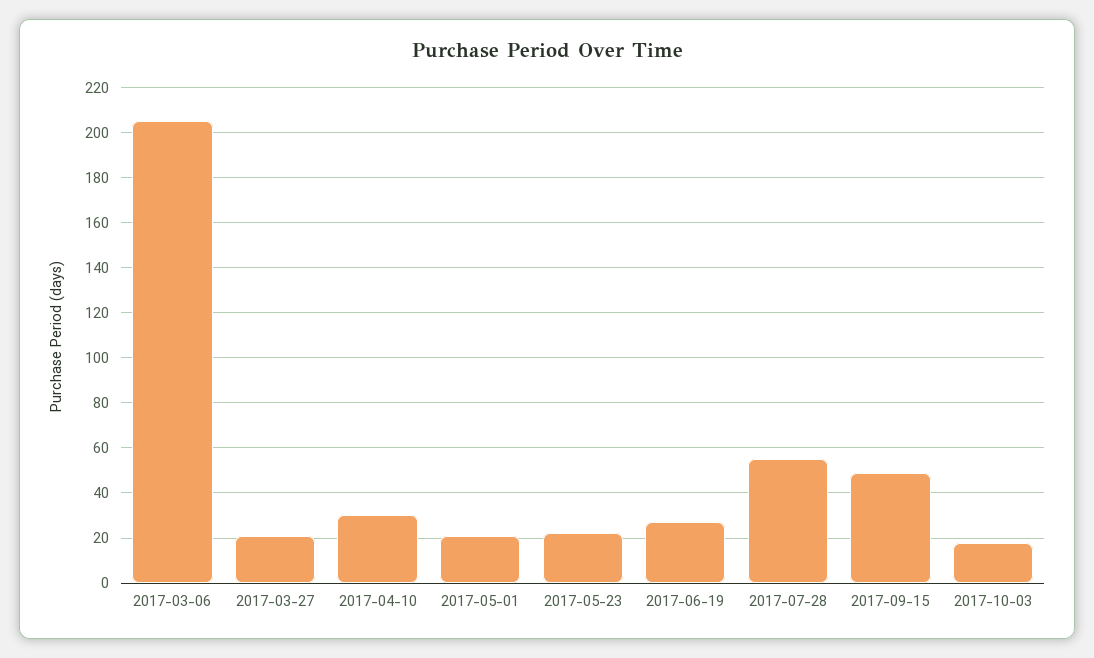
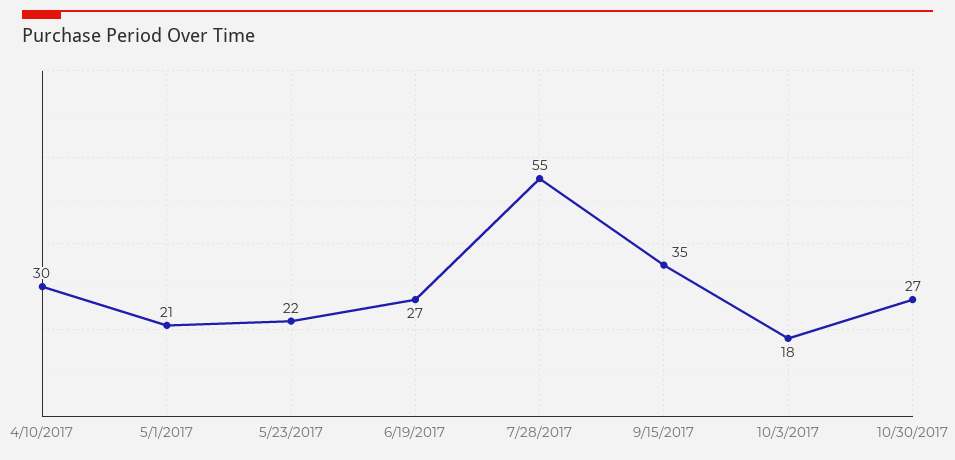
2017-03-06: 205 -> none
2017-03-27: 20 -> none
2017-09-15: 50 -> 35
10/30/2017: none -> 27

